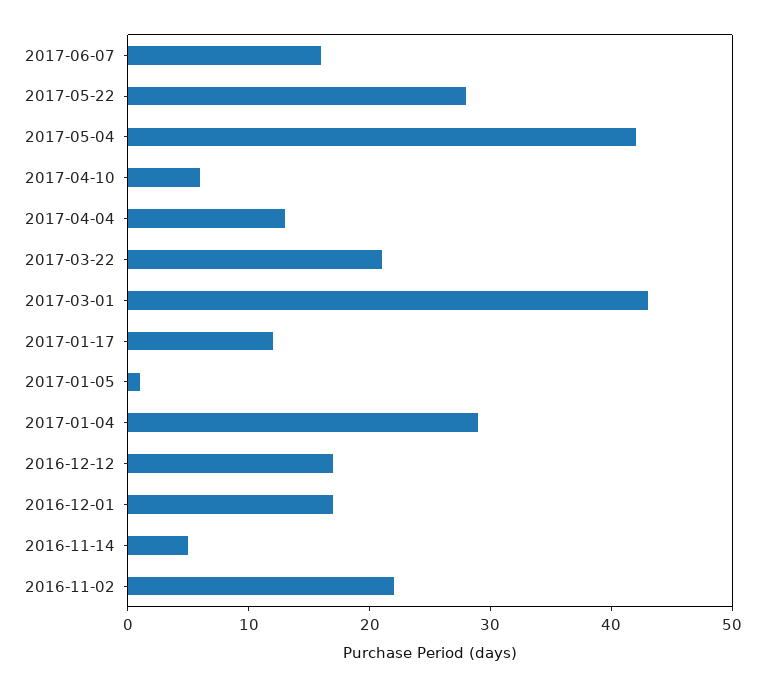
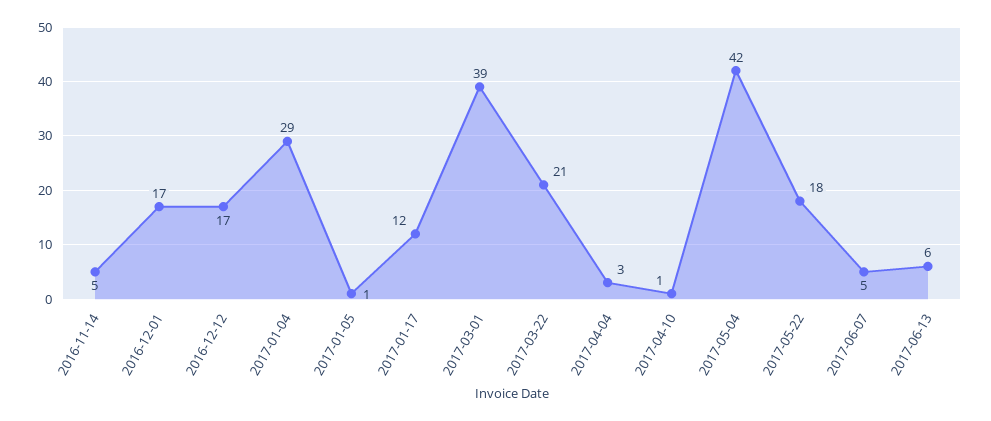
2017-06-07: 16 -> 5
2017-05-22: 28 -> 18
2017-04-10: 6 -> 1
2017-04-04: 13 -> 3
2017-03-01: 43 -> 39
2016-11-02: 22 -> none
2017-06-13: none -> 6

